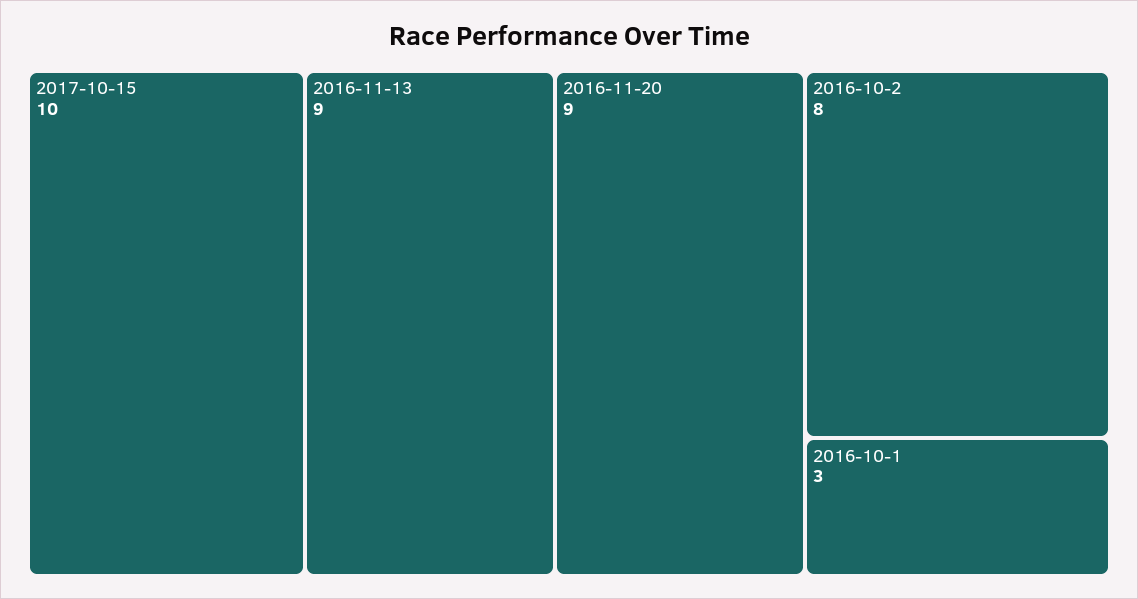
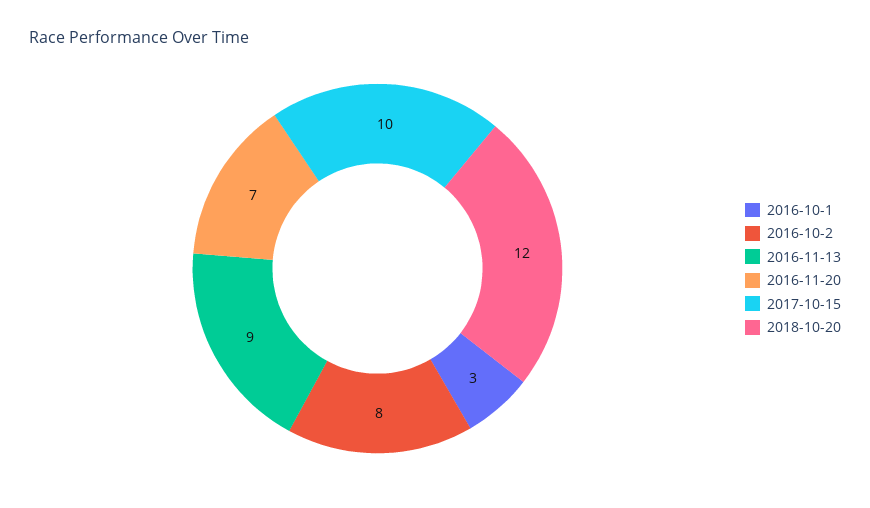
2016-11-20: 9 -> 7
2018-10-20: none -> 12

